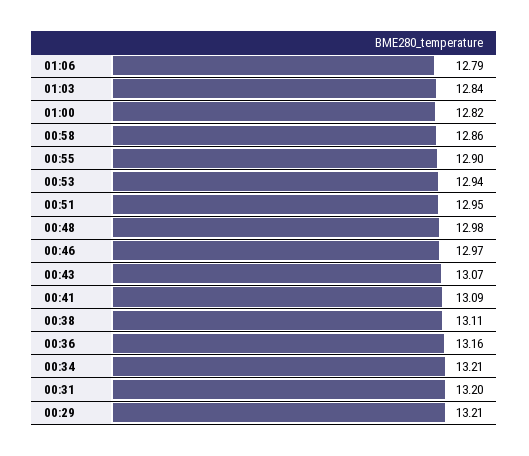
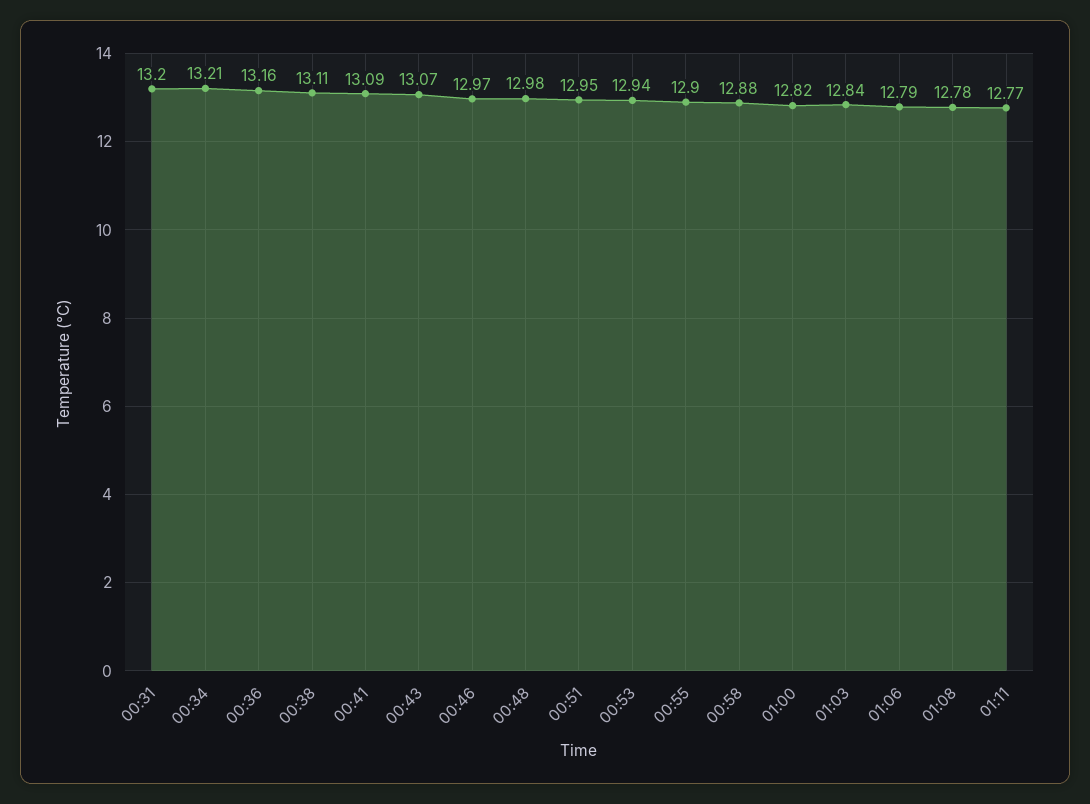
00:58: 12.86 -> 12.88
00:29: 13.21 -> none
01:08: none -> 12.78
01:11: none -> 12.77

